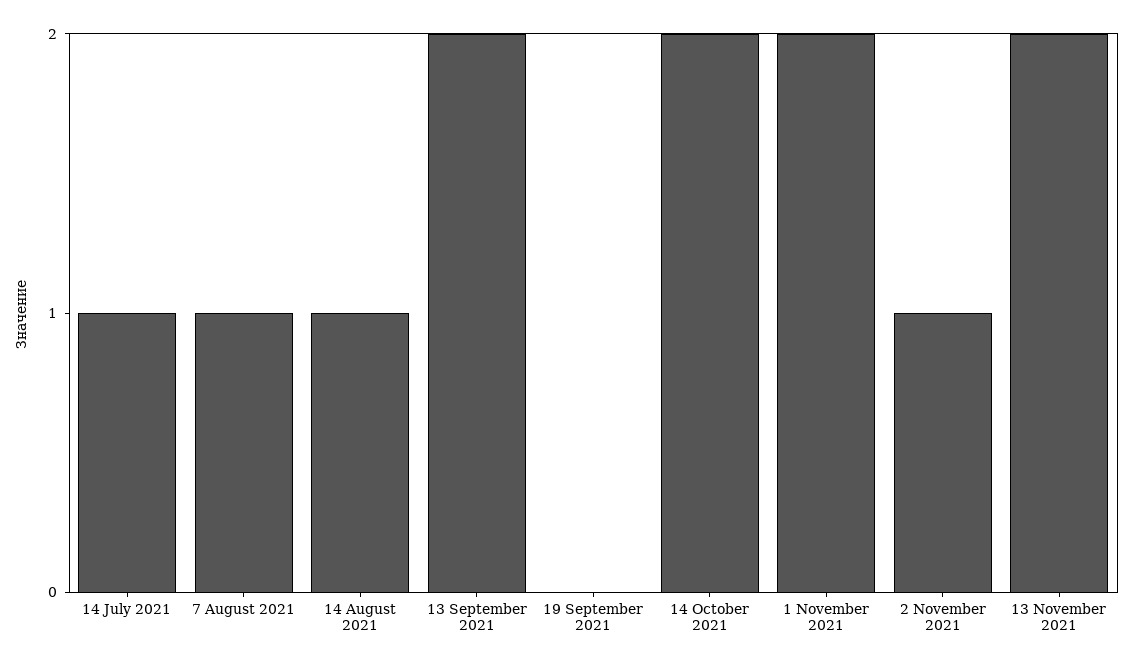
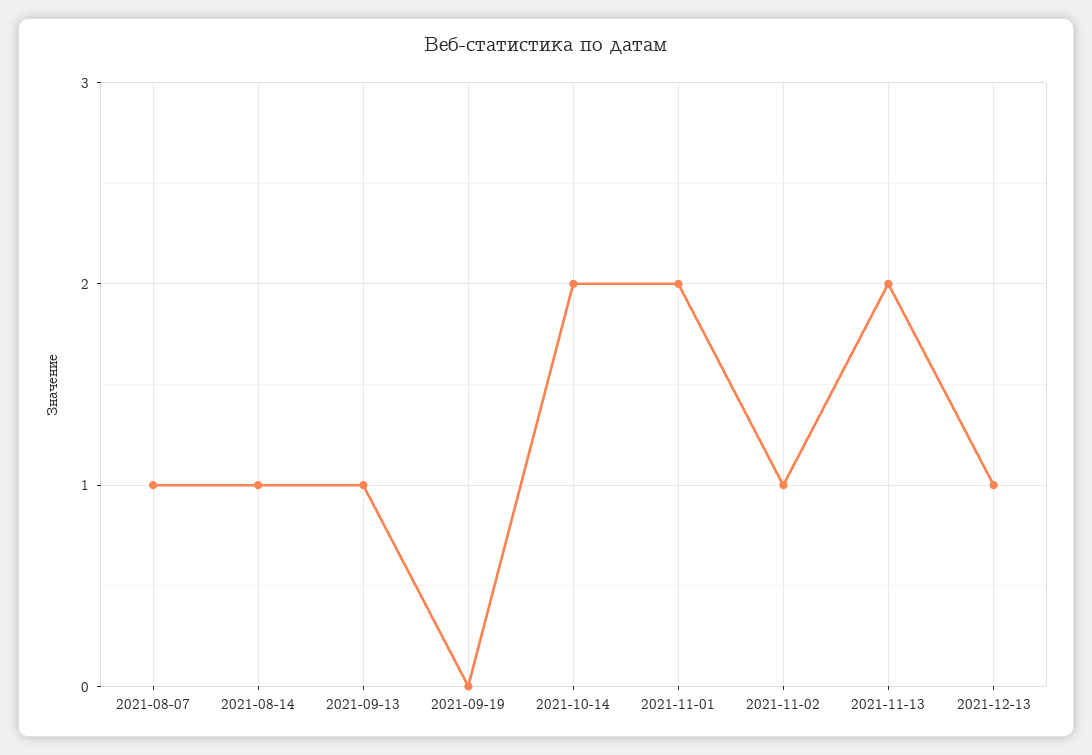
14 July 2021: 1 -> none
13 September 2021: 2 -> 1
2021-12-13: none -> 1

